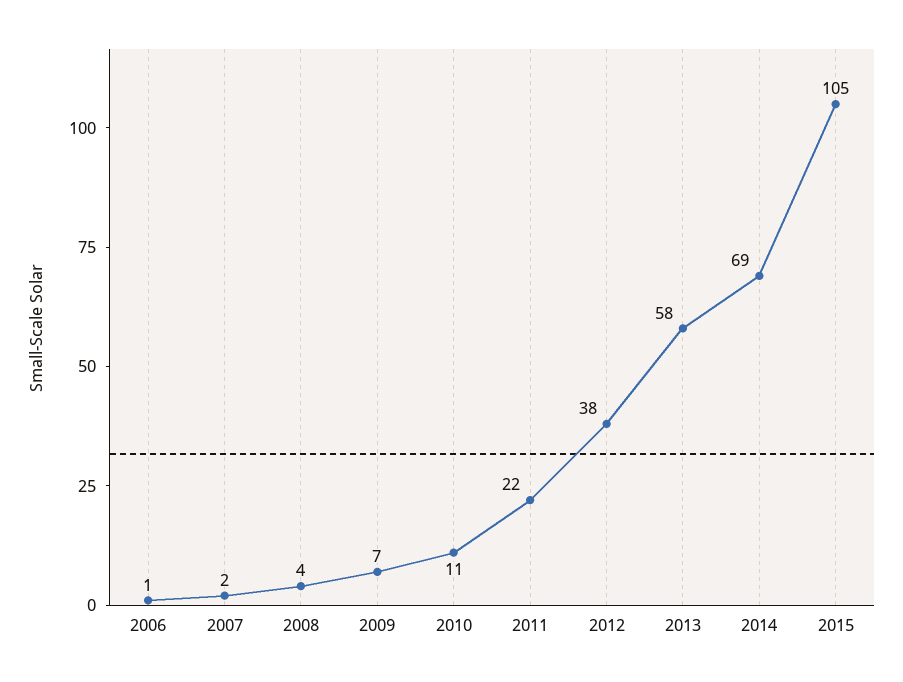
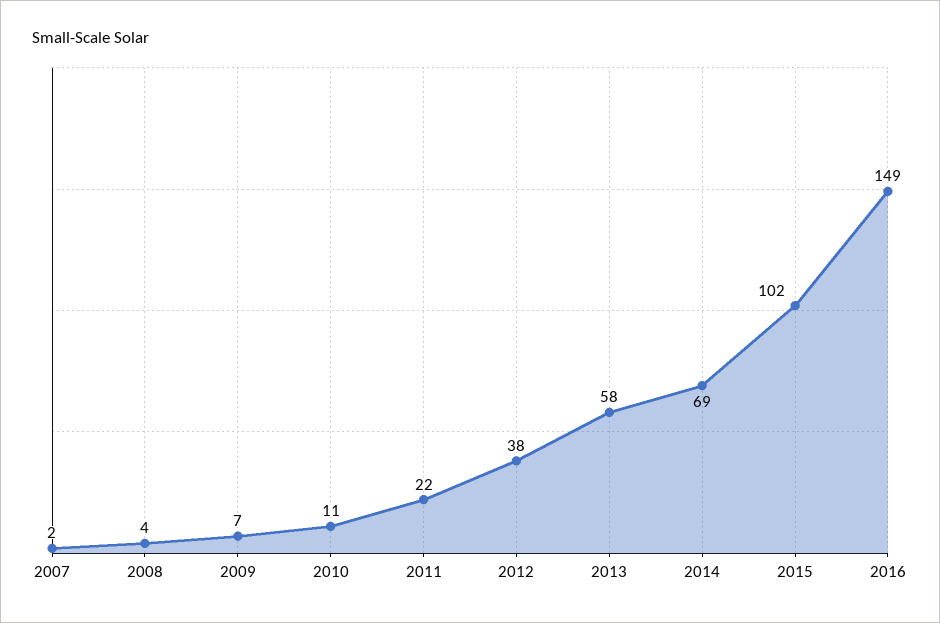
2006: 1 -> none
2015: 105 -> 102
2016: none -> 149

